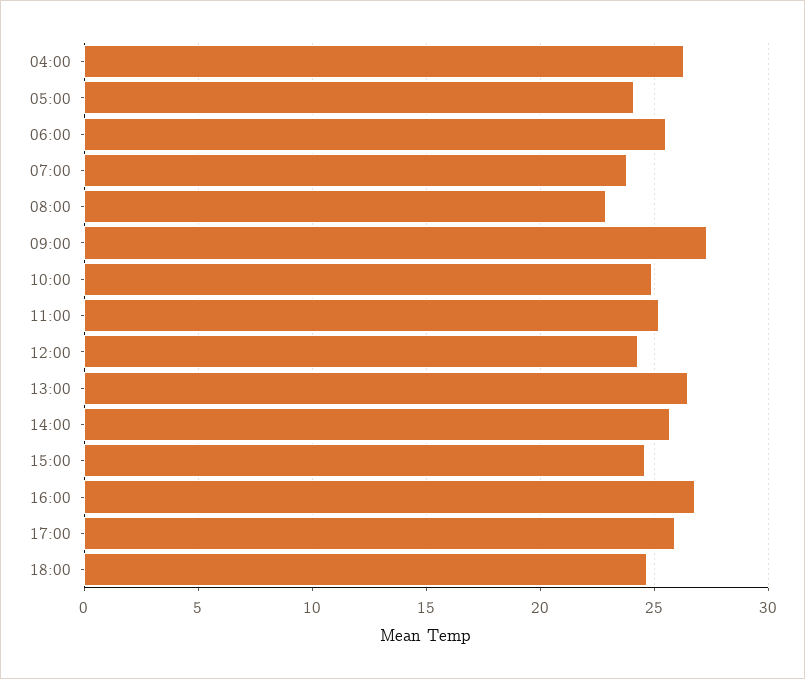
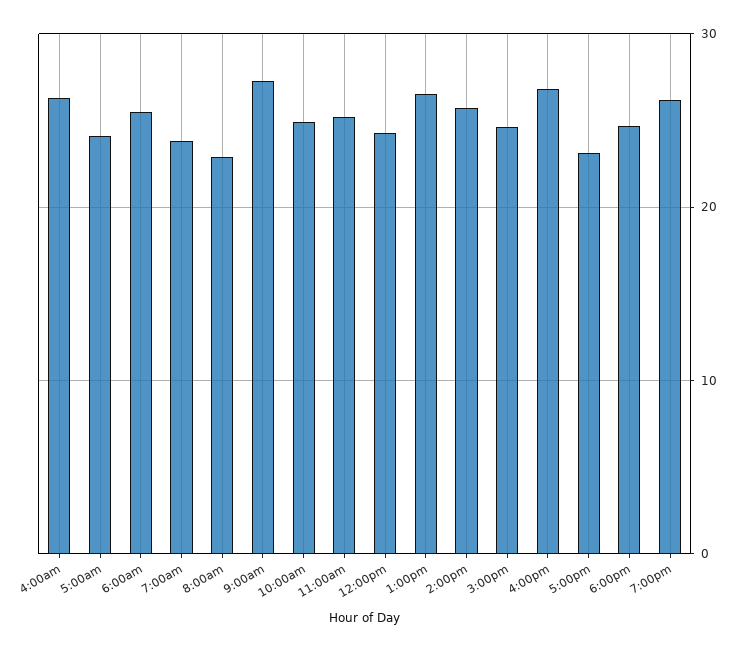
17:00: 26 -> 23
7:00pm: none -> 26

